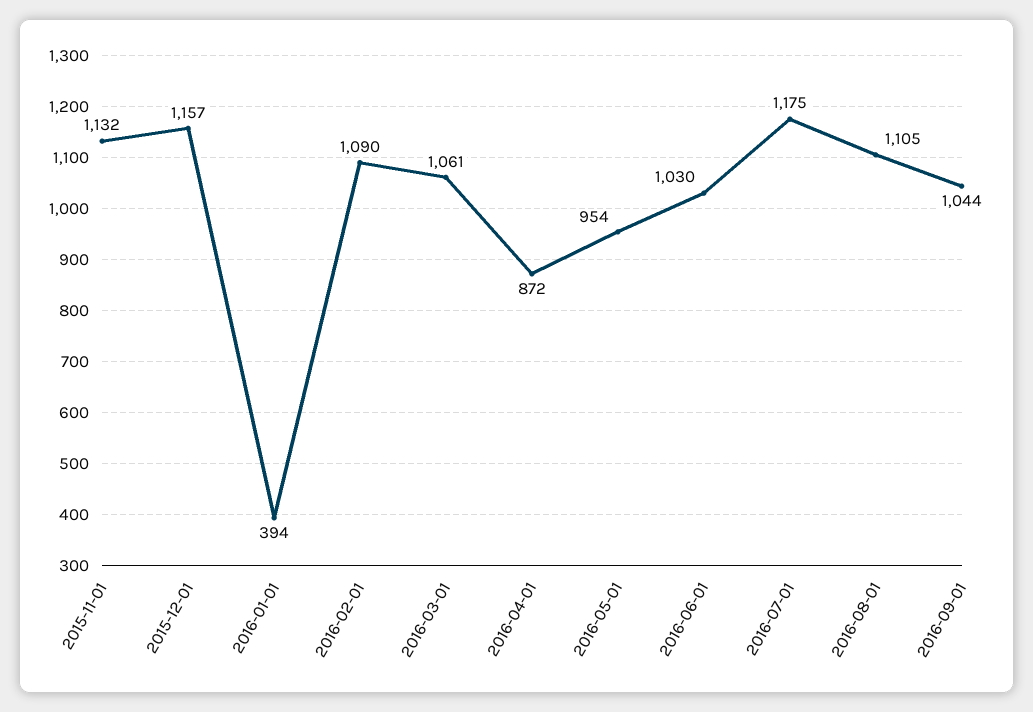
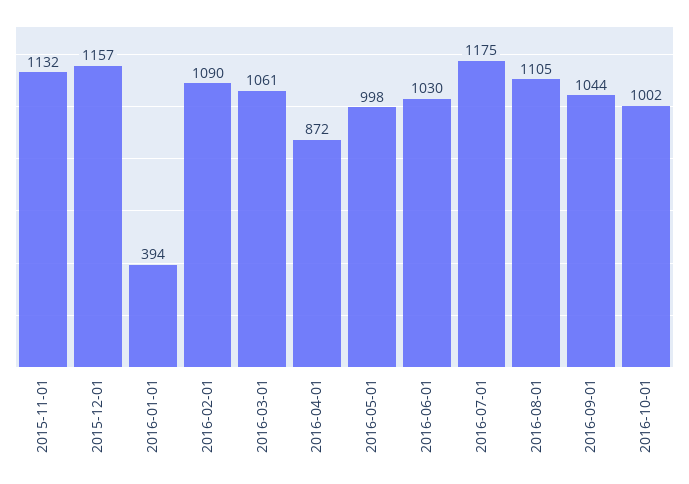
2016-05-01: 954 -> 998
2016-10-01: none -> 1002

